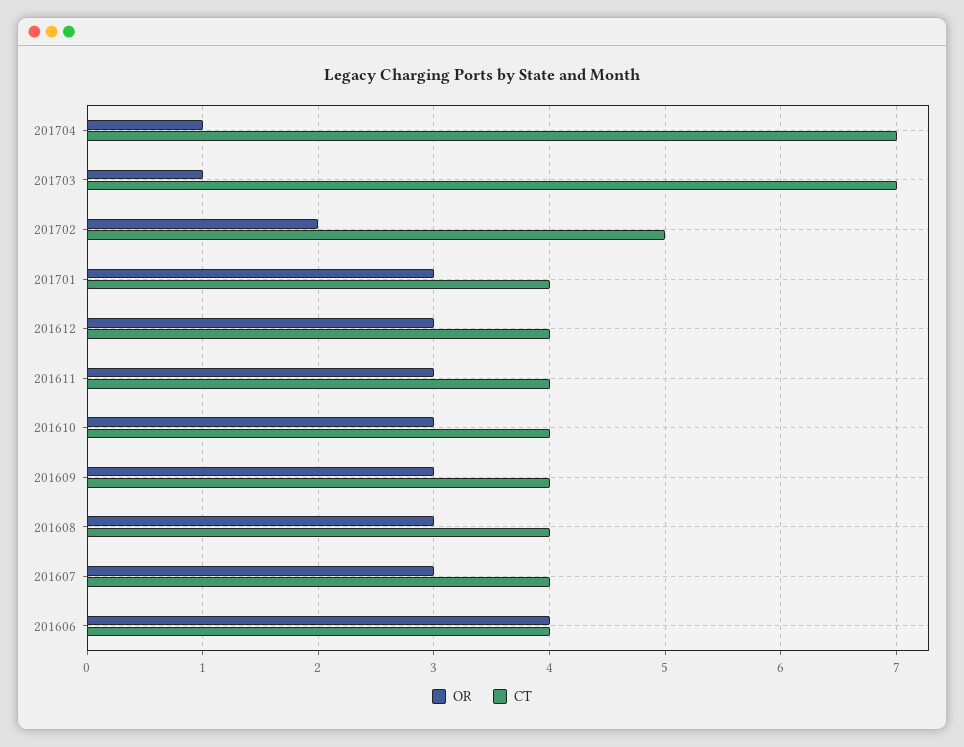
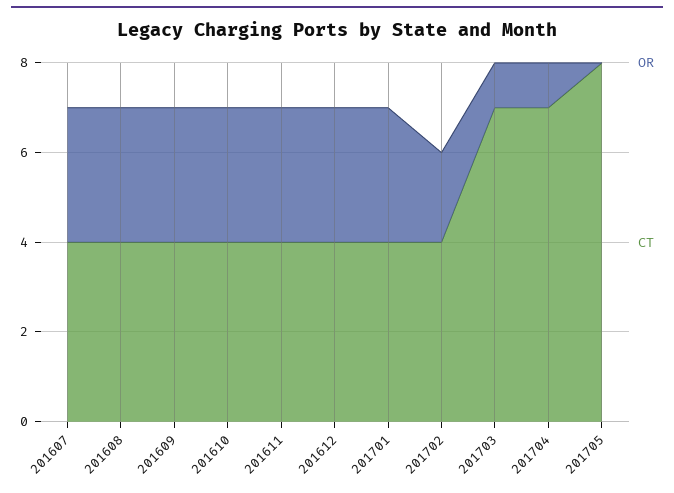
CT, 201702: 5 -> 4
OR, 201606: 4 -> none
CT, 201606: 4 -> none
OR, 201705: none -> 0
CT, 201705: none -> 8

